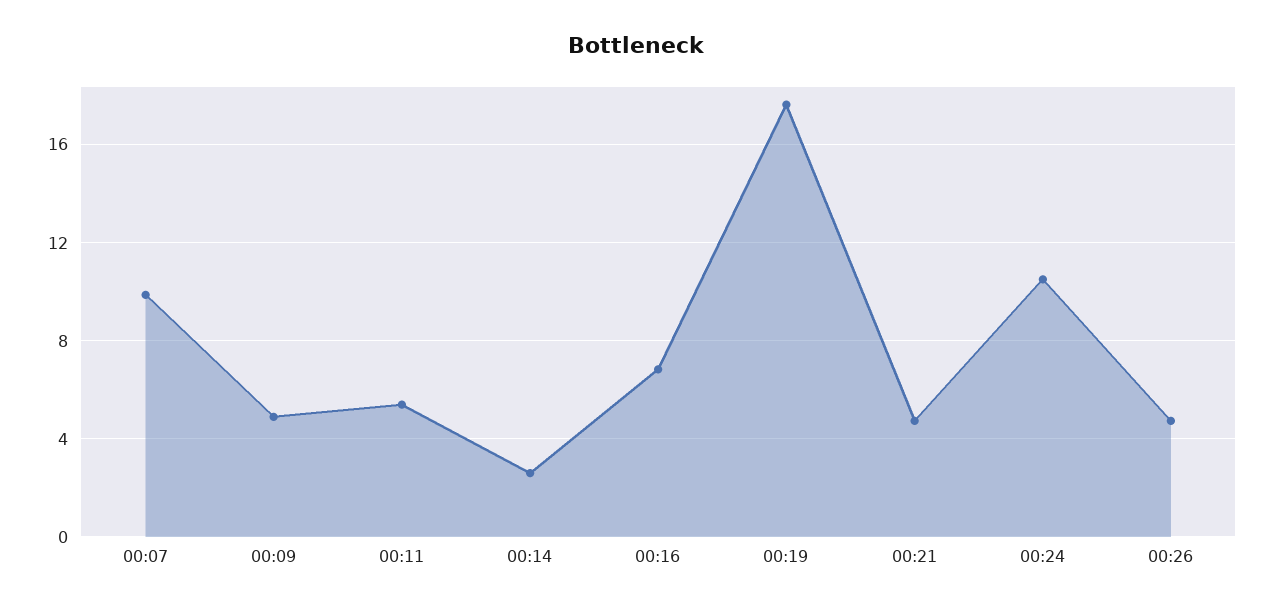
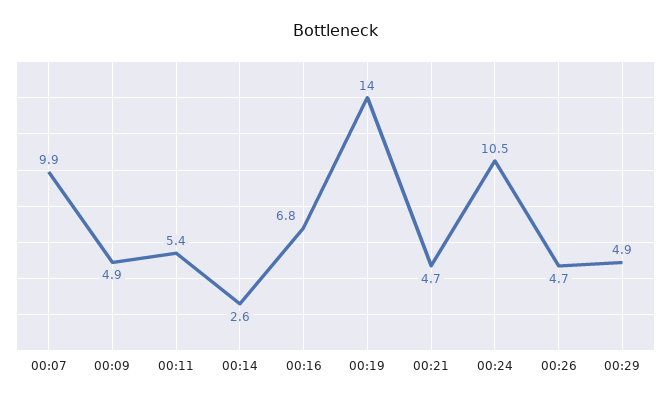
00:19: 17.5 -> 14
00:29: none -> 4.9

